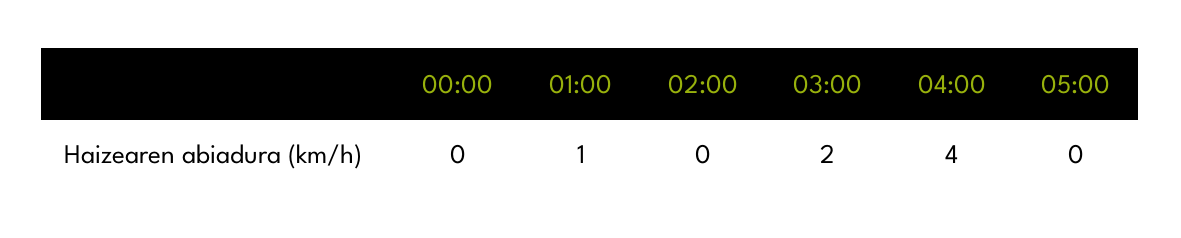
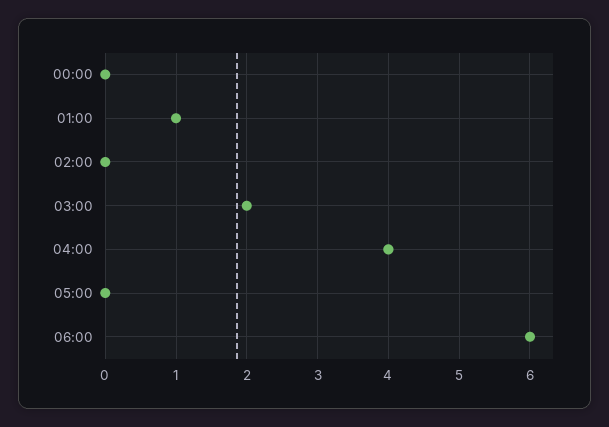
06:00: none -> 6

